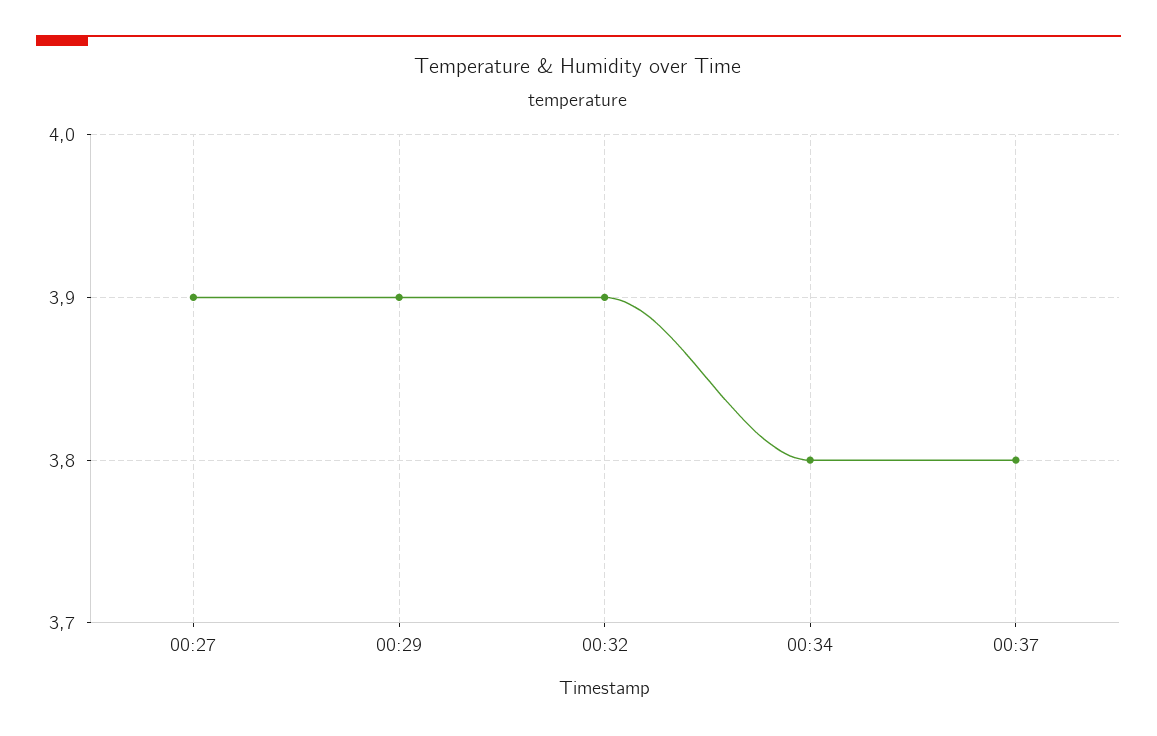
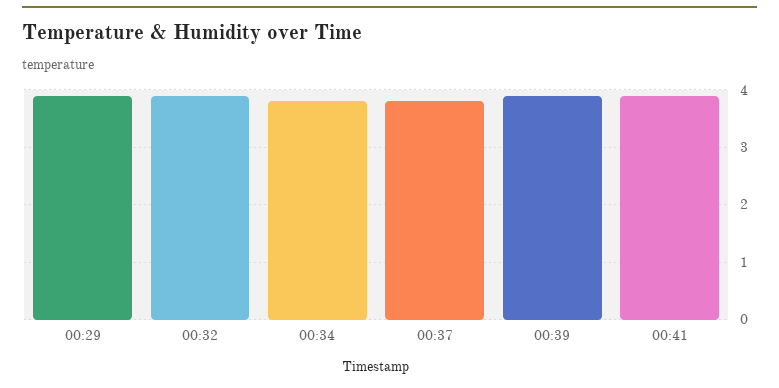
00:27: 3.9 -> none
00:39: none -> 4
00:41: none -> 4

